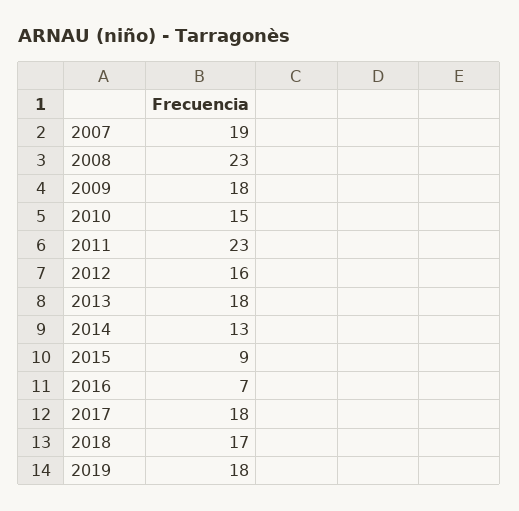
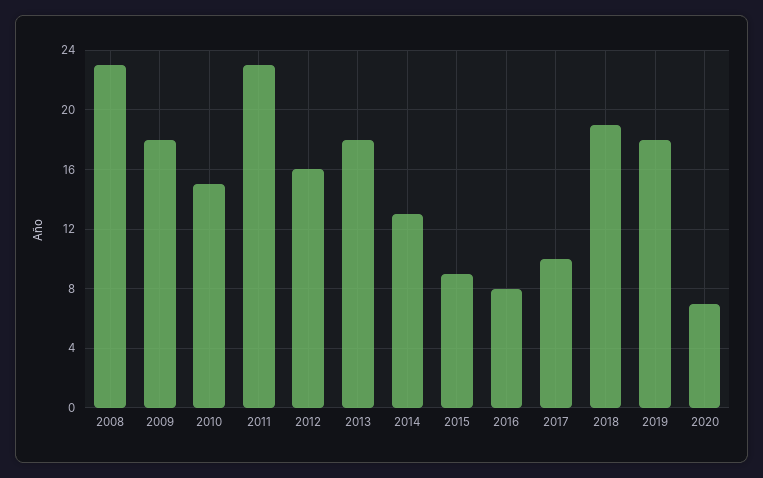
2007: 19 -> none
2016: 7 -> 8
2017: 18 -> 10
2018: 17 -> 19
2020: none -> 7

